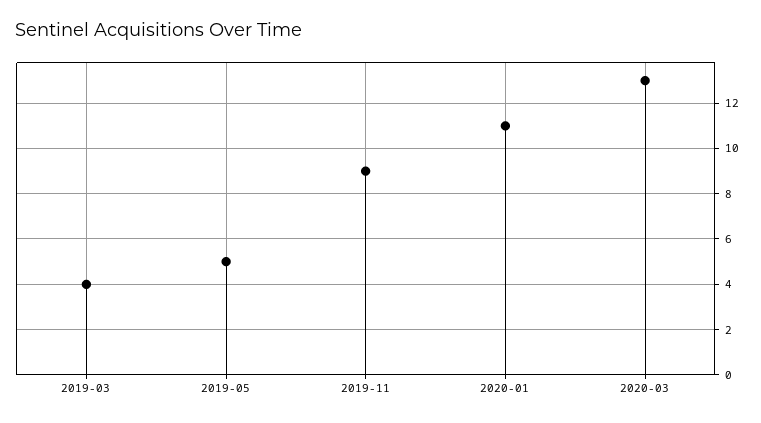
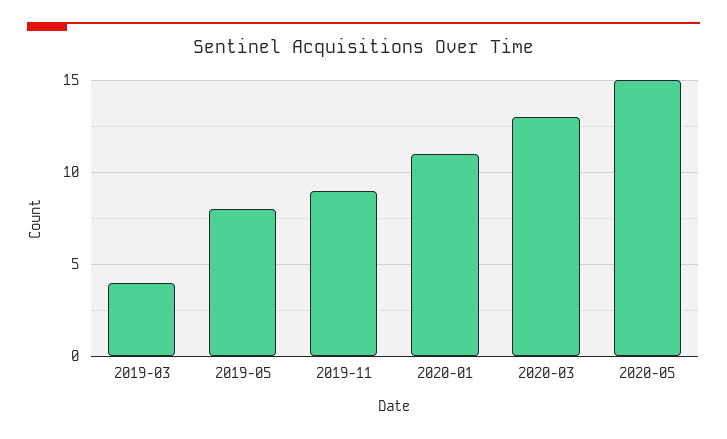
2019-05: 5 -> 8
2020-05: none -> 15

